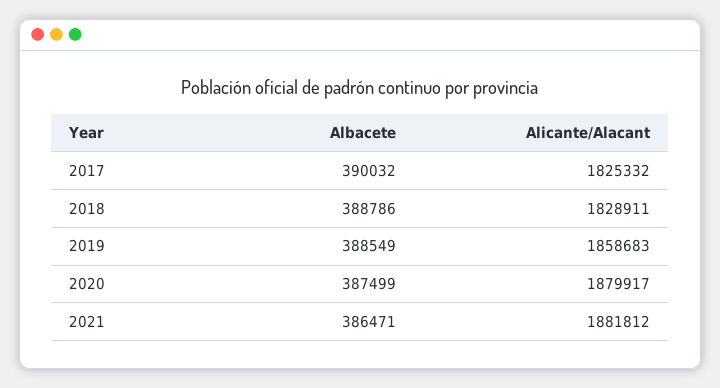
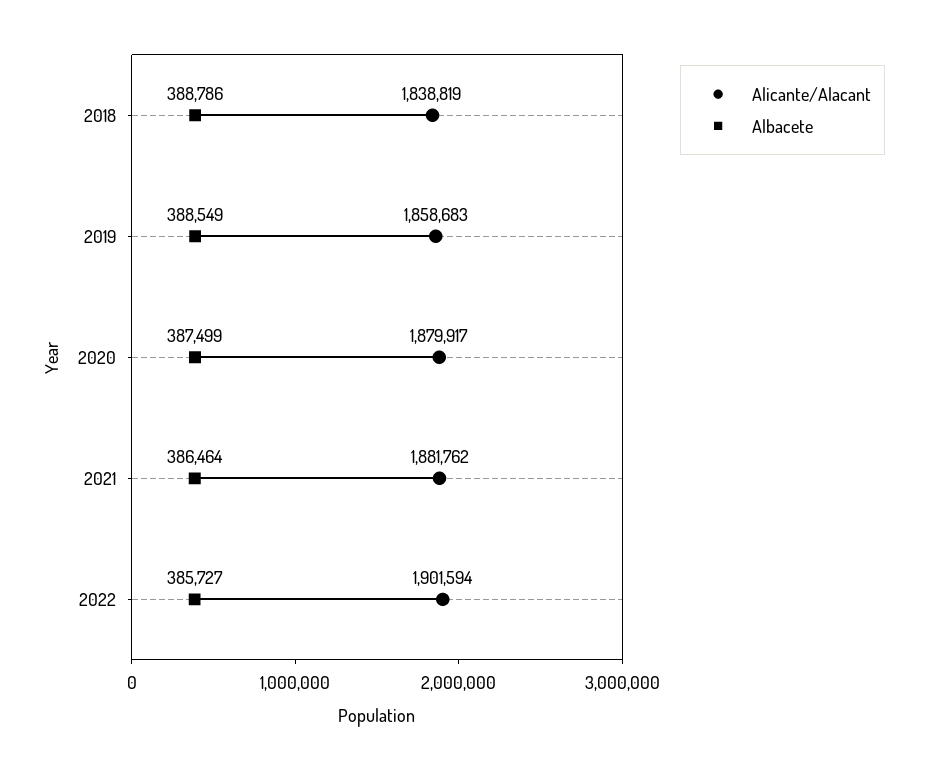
Albacete, 2017: 390032 -> none
Alicante/Alacant, 2017: 1825332 -> none
Alicante/Alacant, 2018: 1828911 -> 1838819
Albacete, 2021: 386471 -> 386464
Alicante/Alacant, 2021: 1881812 -> 1881762
Alicante/Alacant, 2022: none -> 1901594
Albacete, 2022: none -> 385727

